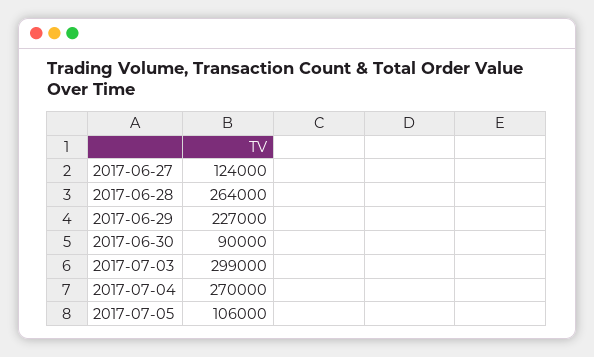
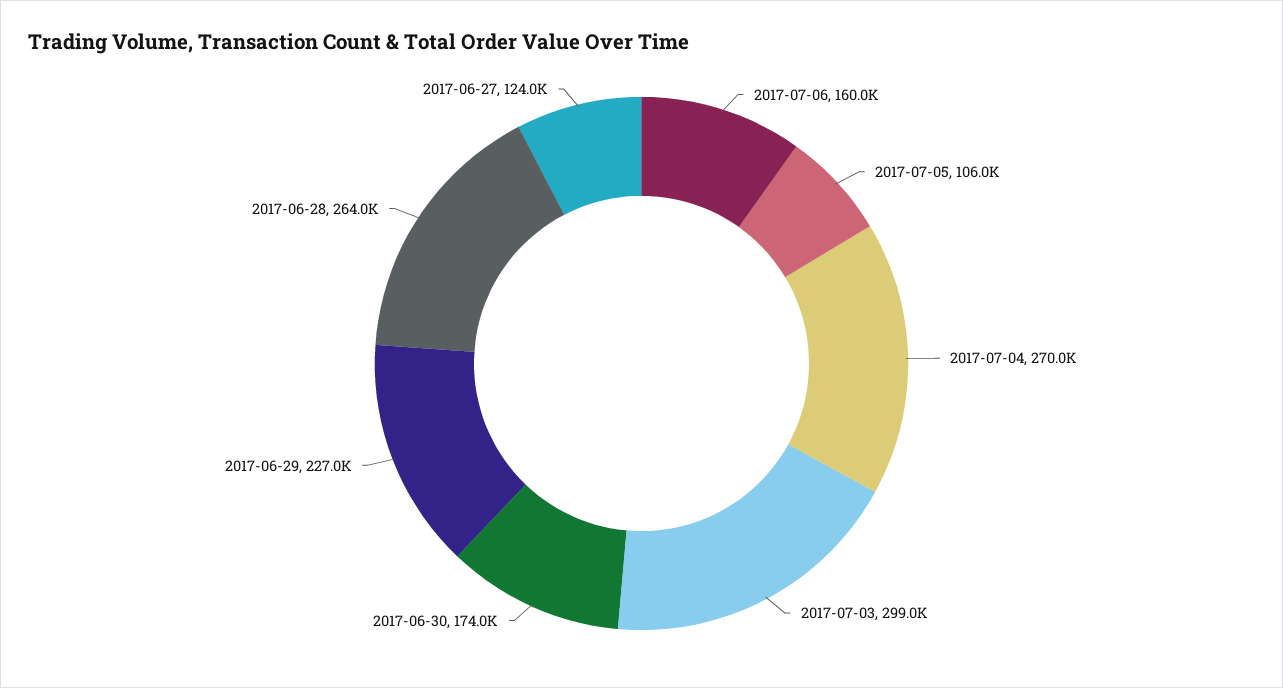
2017-06-30: 90000 -> 174000
2017-07-06: none -> 160000

